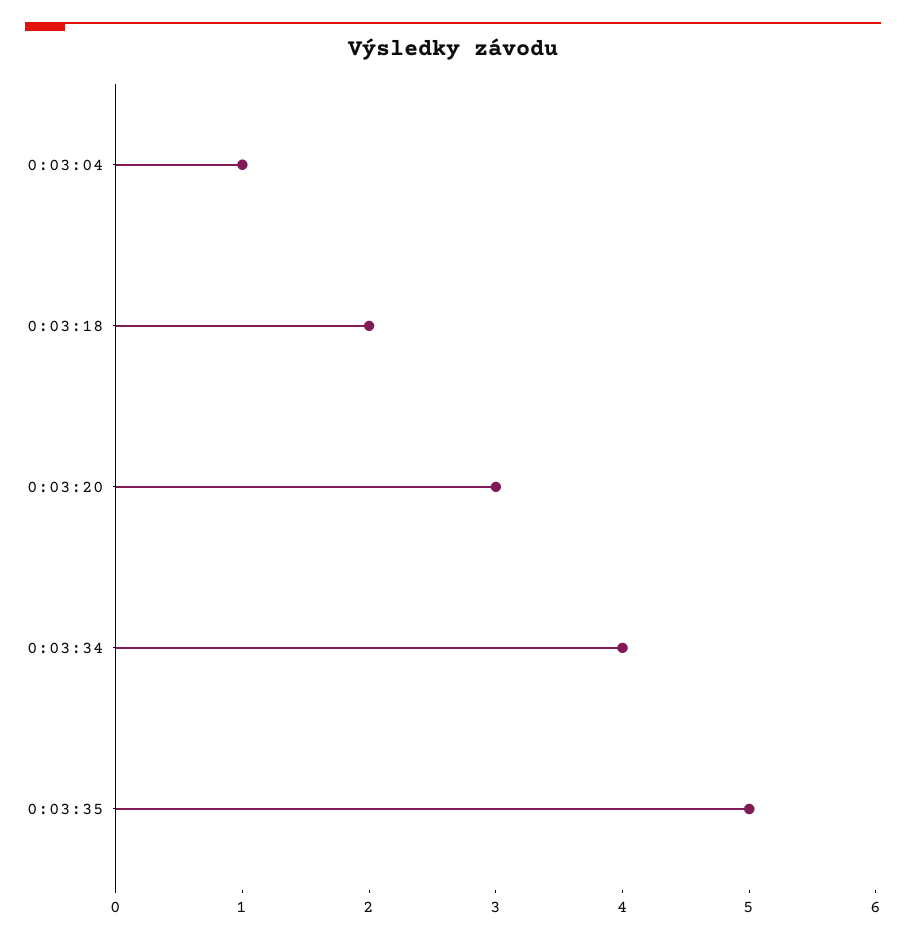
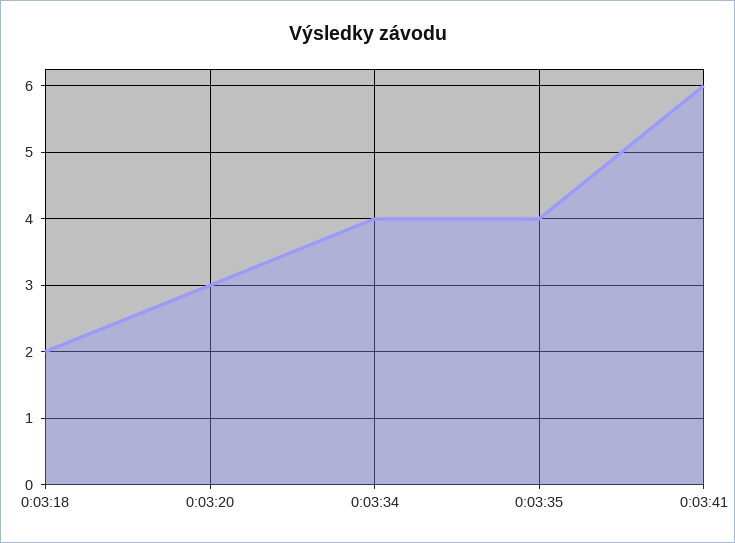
0:03:04: 1 -> none
0:03:35: 5 -> 4
0:03:41: none -> 6

